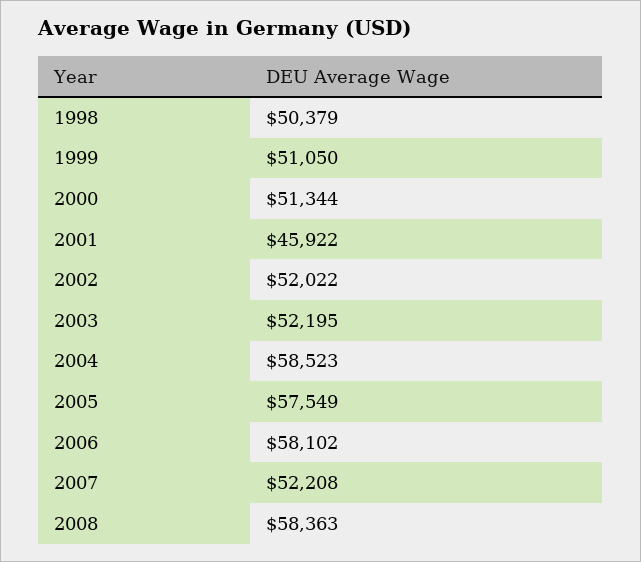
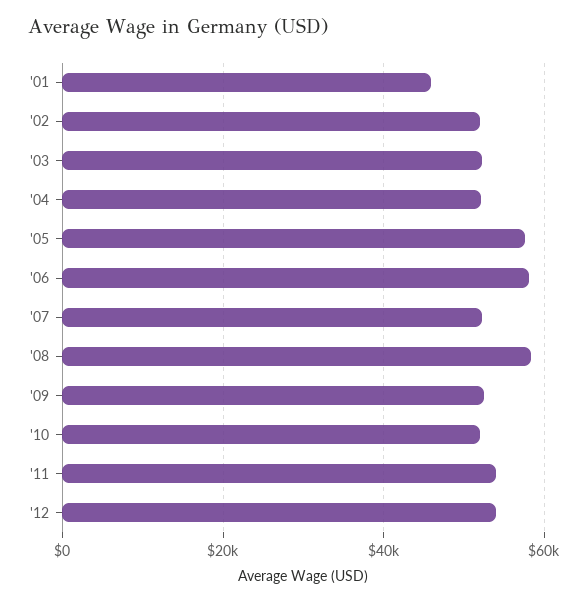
1998: 50379 -> none
1999: 51050 -> none
2000: 51344 -> none
2004: 58523 -> 52000
'09: none -> 52000
'10: none -> 52000
'11: none -> 54000
'12: none -> 54000

